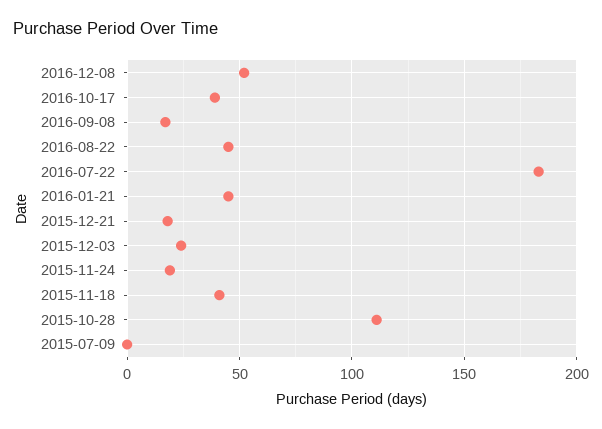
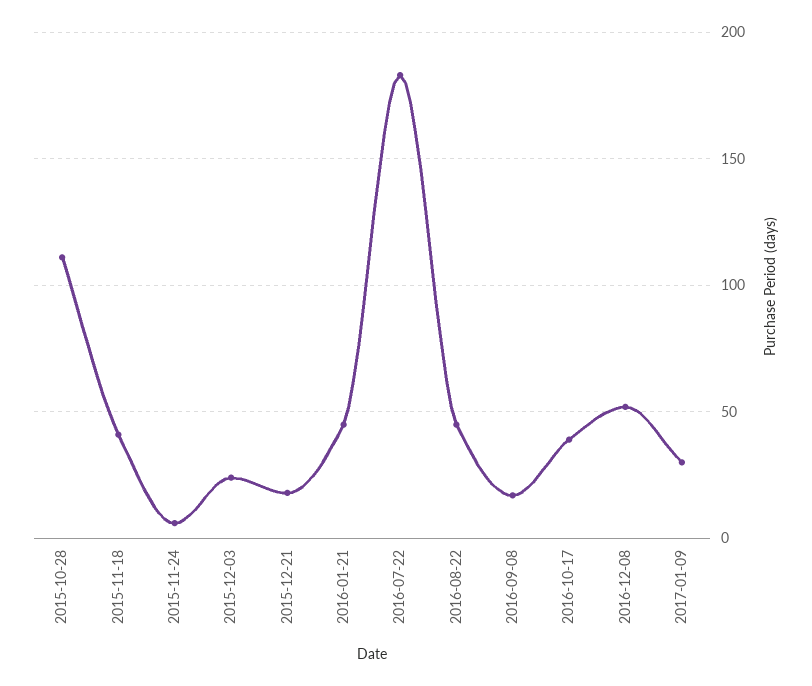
2015-11-24: 20 -> 5
2015-07-09: 0 -> none
2017-01-09: none -> 30

